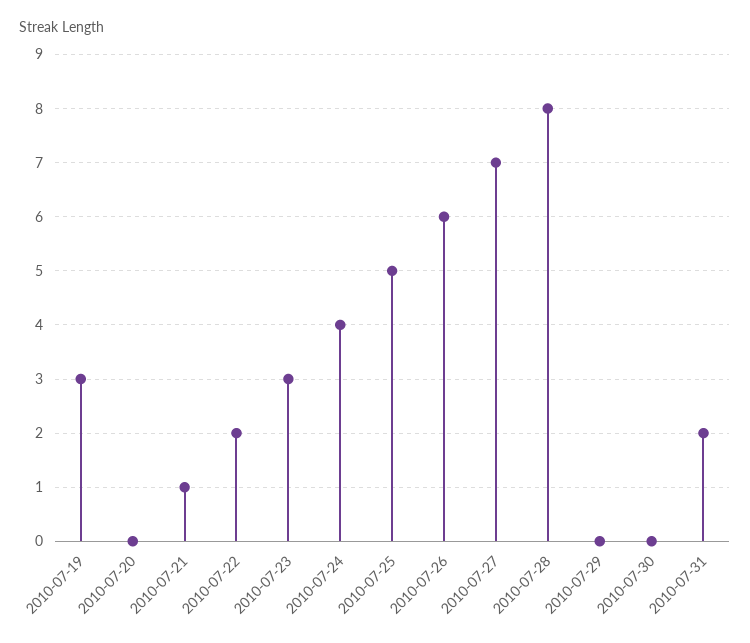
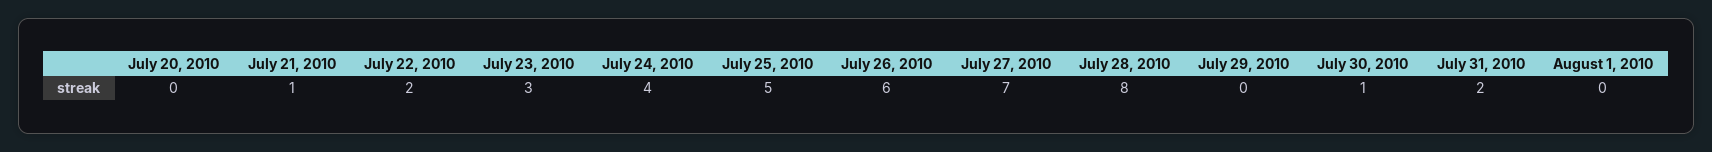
2010-07-19: 3 -> none
2010-07-30: 0 -> 1
August 1, 2010: none -> 0

